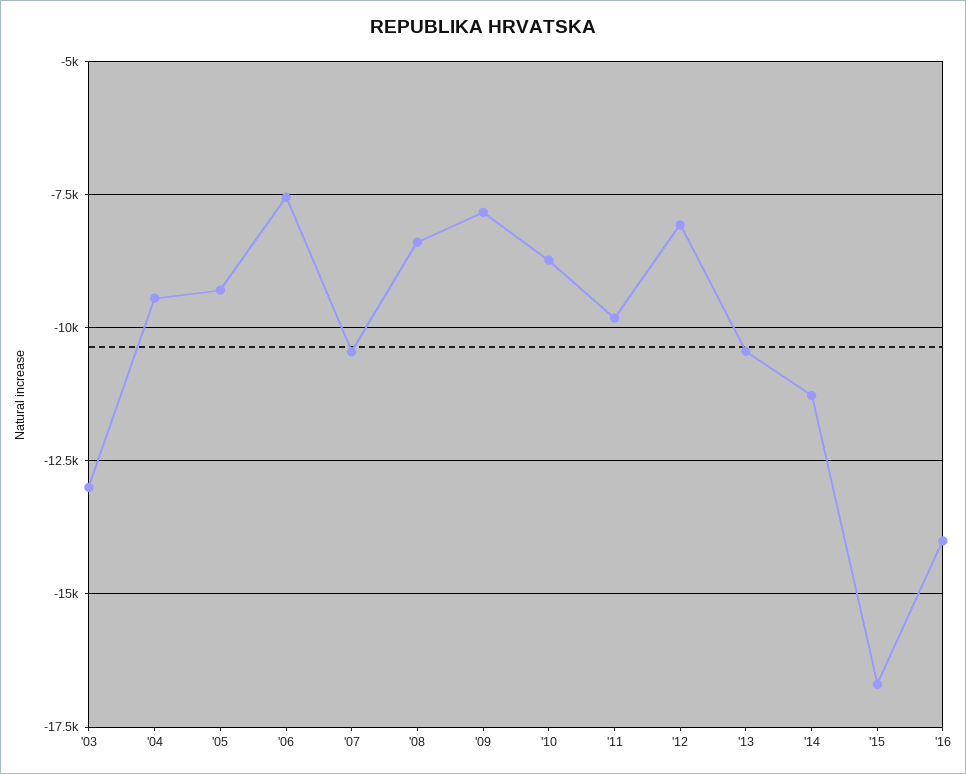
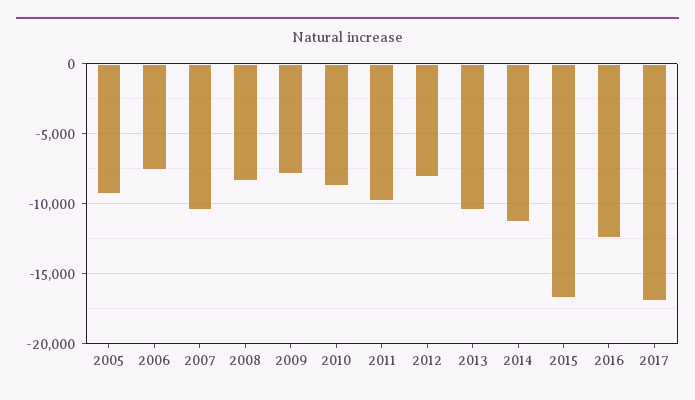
'03: -13000 -> none
'04: -9500 -> none
'16: -14000 -> -12500
2017: none -> -17000

